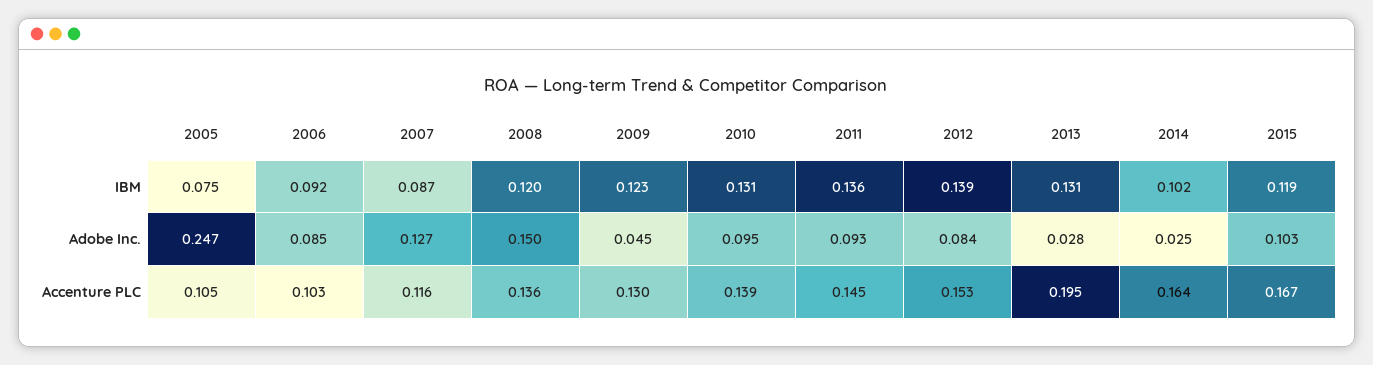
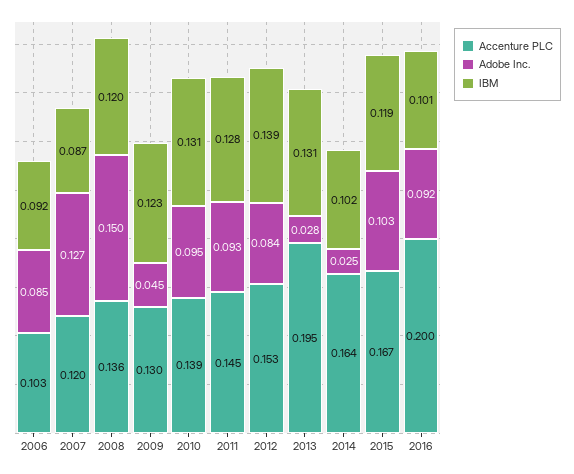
IBM, 2005: 0.075 -> none
IBM, 2011: 0.136 -> 0.128
Adobe Inc., 2005: 0.247 -> none
Accenture PLC, 2005: 0.105 -> none
Accenture PLC, 2007: 0.116 -> 0.12
Accenture PLC, 2016: none -> 0.2
Adobe Inc., 2016: none -> 0.092
IBM, 2016: none -> 0.101

